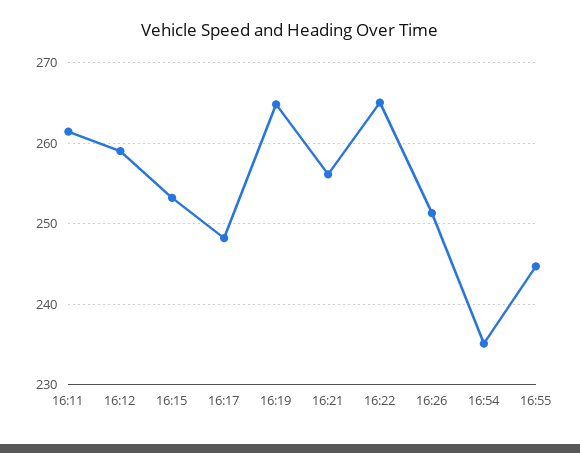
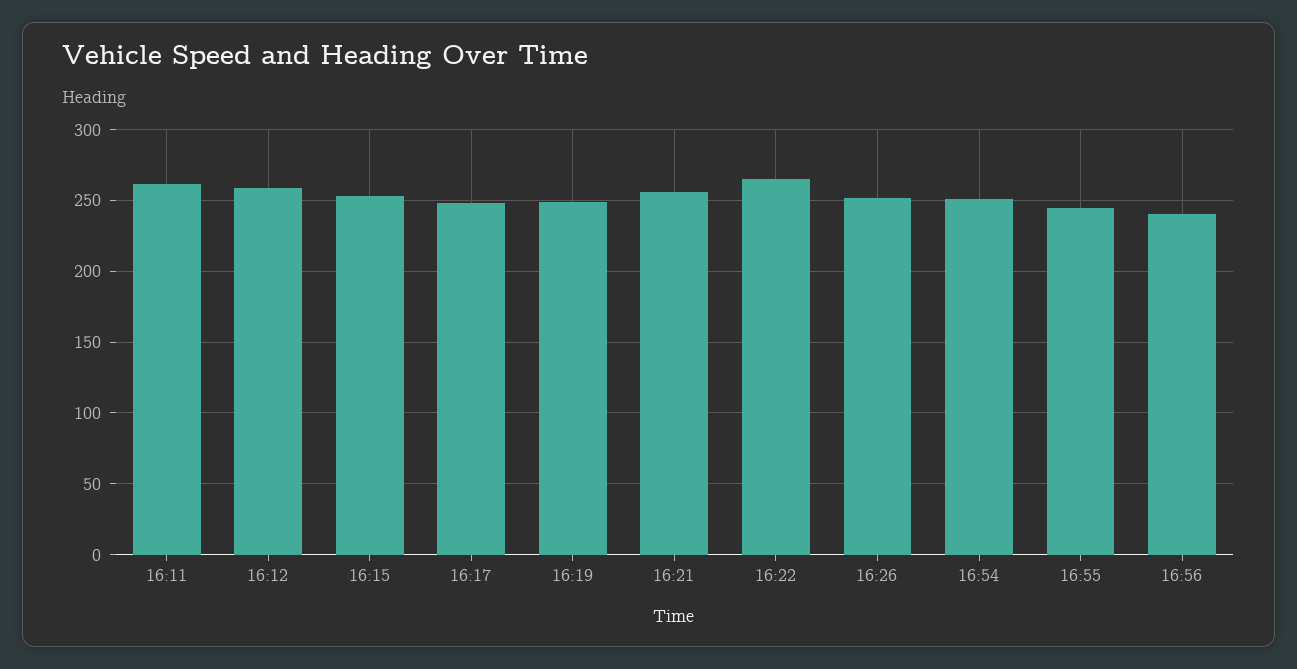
16:19: 265 -> 250
16:54: 235 -> 250
16:56: none -> 240

